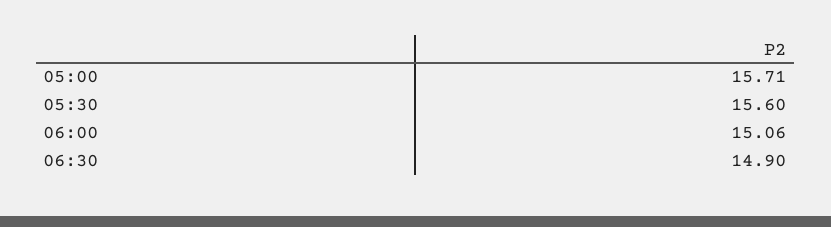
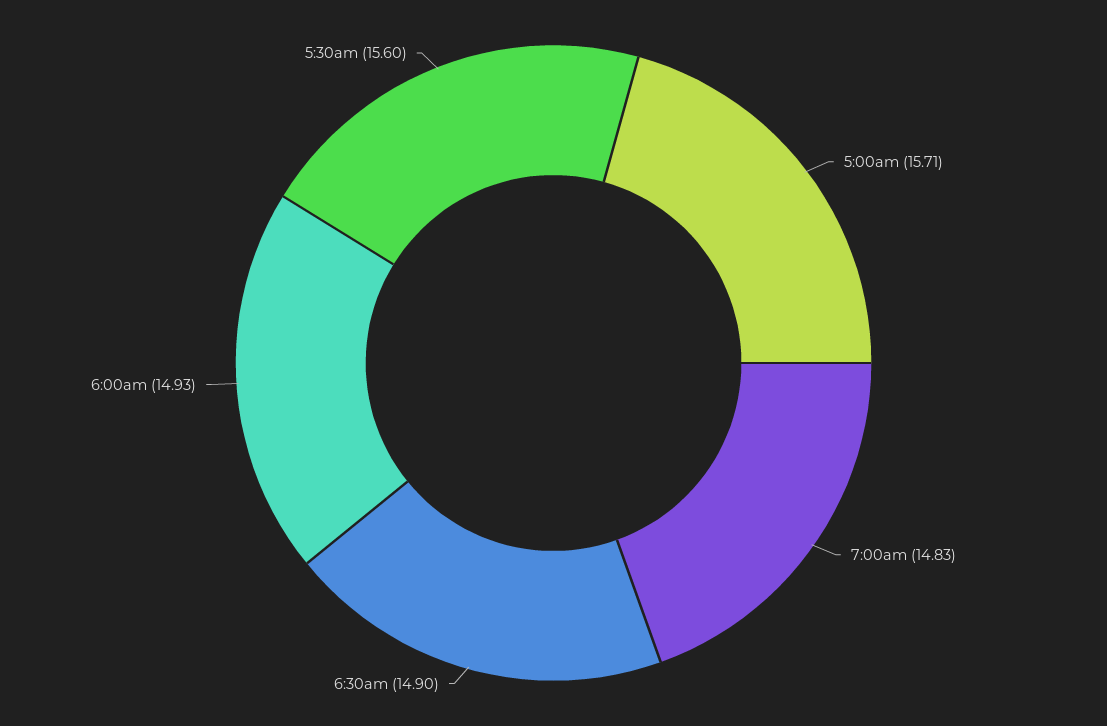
06:00: 15.06 -> 14.93
7:00am: none -> 14.83

